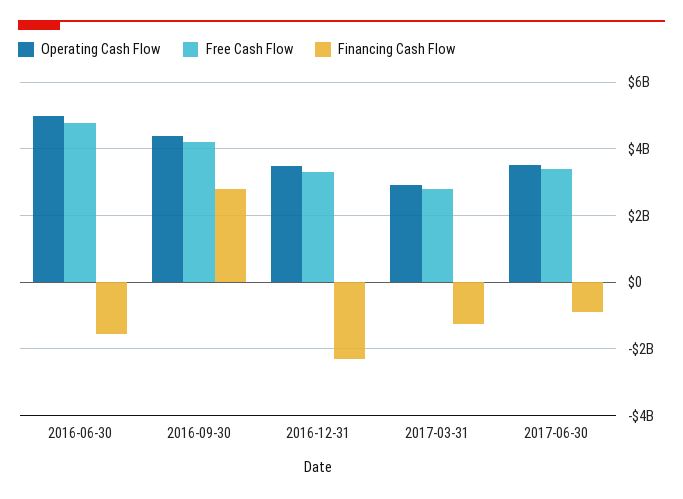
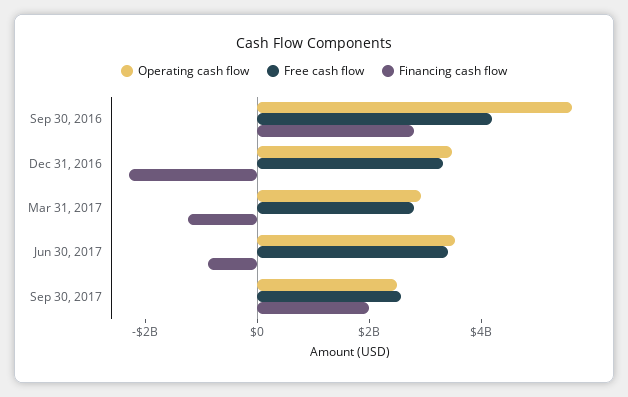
Operating Cash Flow, 2016-06-30: 5000000000 -> none
Free Cash Flow, 2016-06-30: 4800000000 -> none
Financing Cash Flow, 2016-06-30: -1600000000 -> none
Operating Cash Flow, 2016-09-30: 4400000000 -> 5500000000
Operating Cash Flow, Sep 30, 2017: none -> 2500000000
Free Cash Flow, Sep 30, 2017: none -> 2500000000
Financing Cash Flow, Sep 30, 2017: none -> 2000000000

